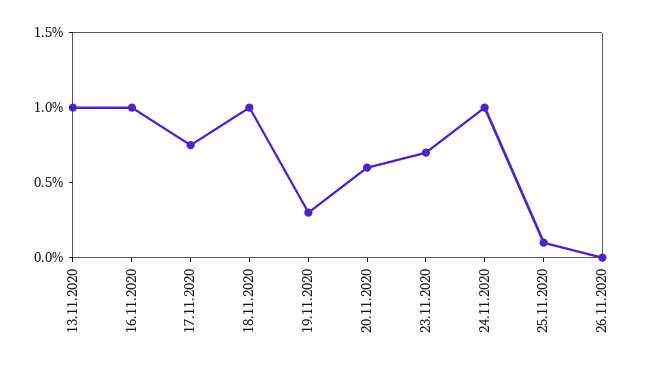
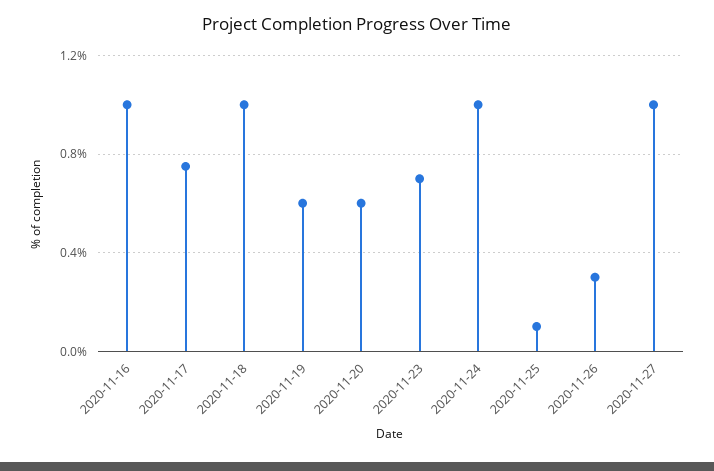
13.11.2020: 1 -> none
19.11.2020: 0.3 -> 0.6
26.11.2020: 0 -> 0.3
2020-11-27: none -> 1

